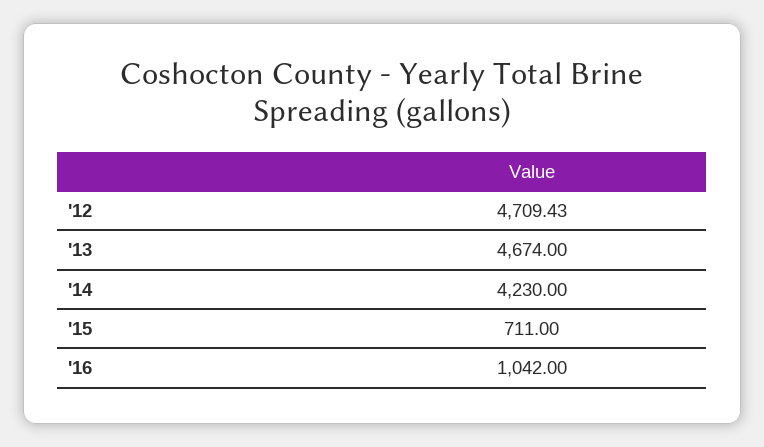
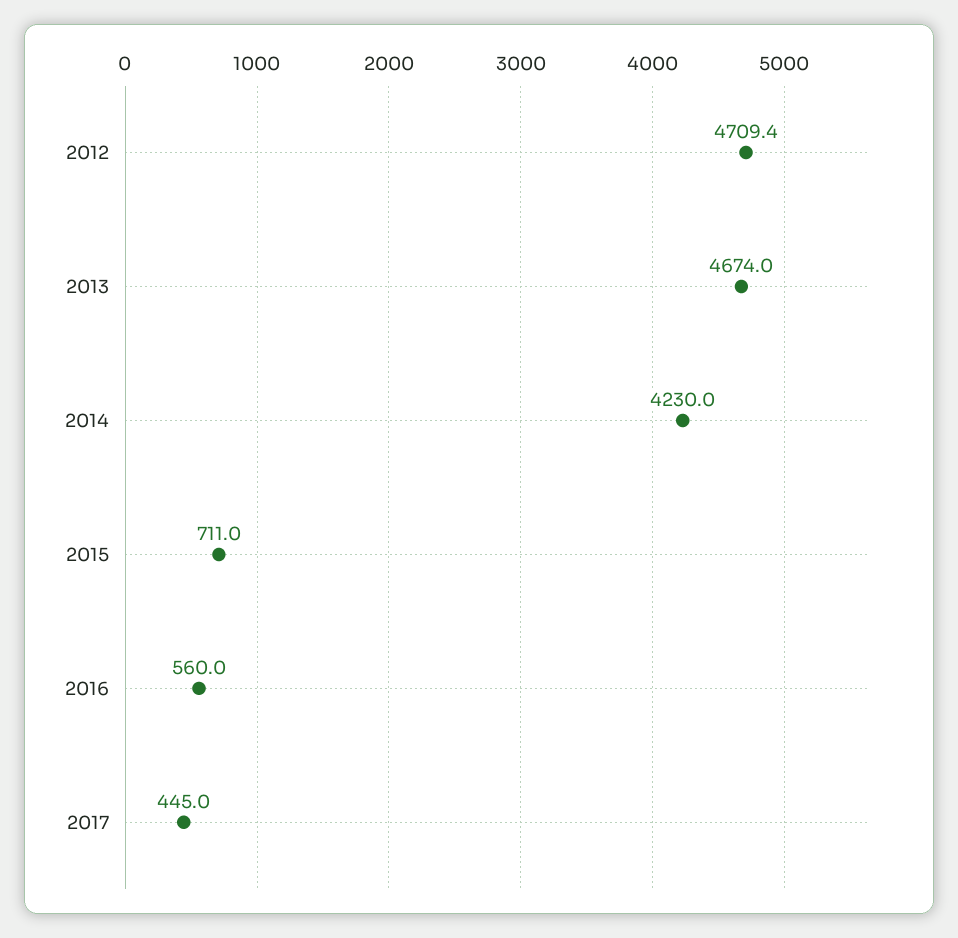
'16: 1042 -> 560
2017: none -> 445

